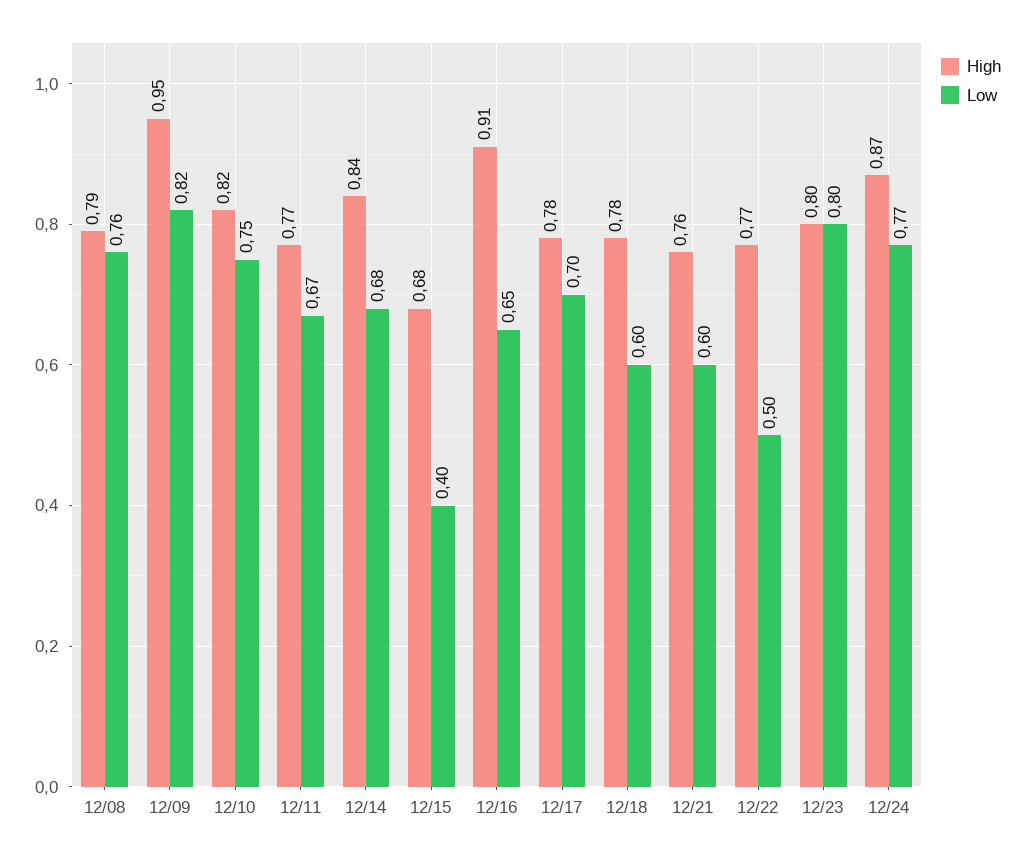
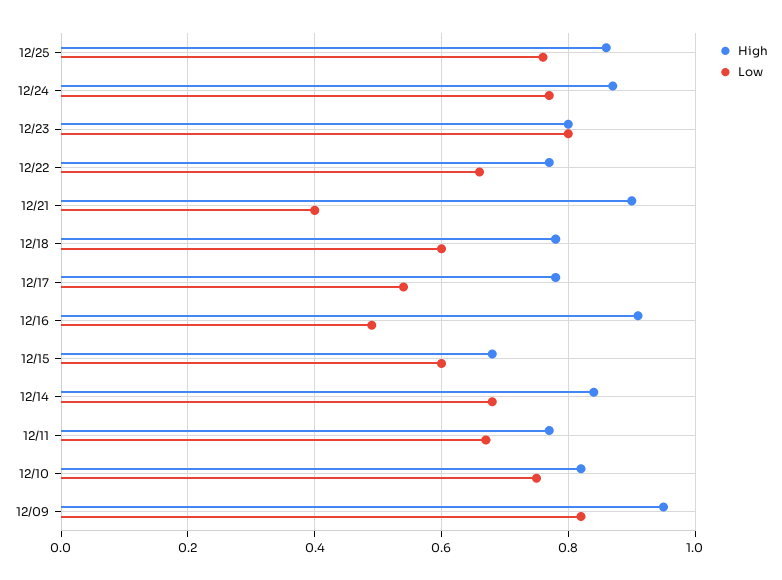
High, 12/08: 0.79 -> none
Low, 12/08: 0.76 -> none
Low, 12/15: 0.4 -> 0.6
Low, 12/16: 0.65 -> 0.5
Low, 12/17: 0.7 -> 0.55
High, 12/21: 0.76 -> 0.9
Low, 12/21: 0.6 -> 0.4
Low, 12/22: 0.5 -> 0.65
High, 12/25: none -> 0.85
Low, 12/25: none -> 0.75

